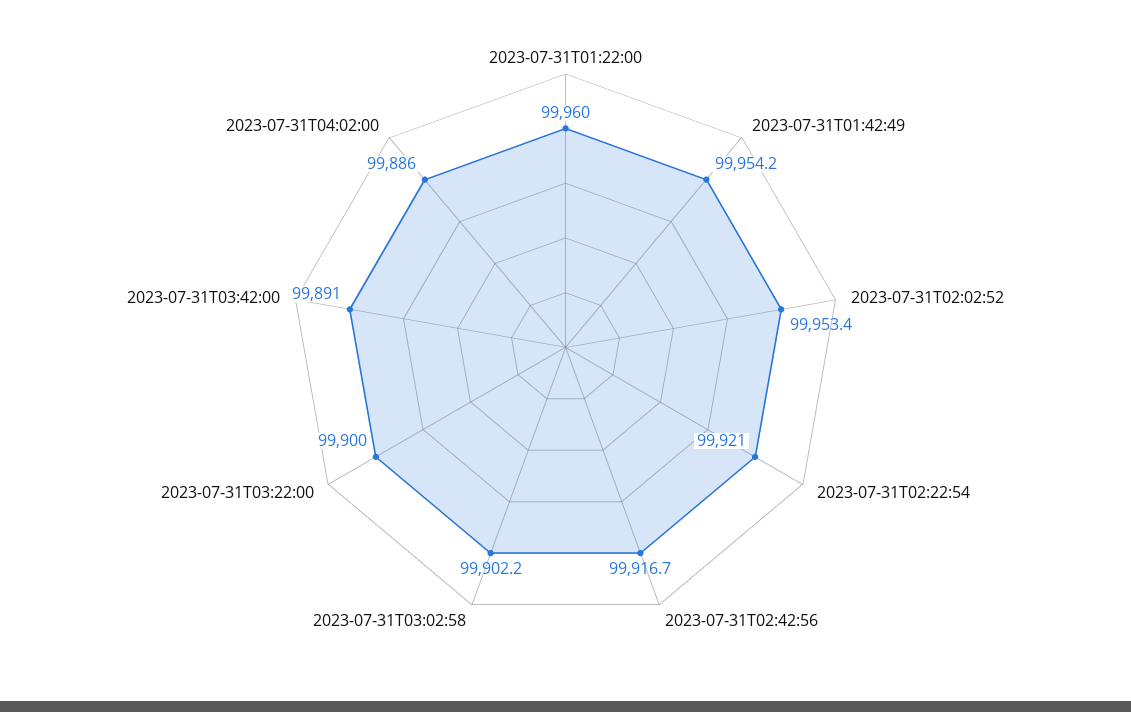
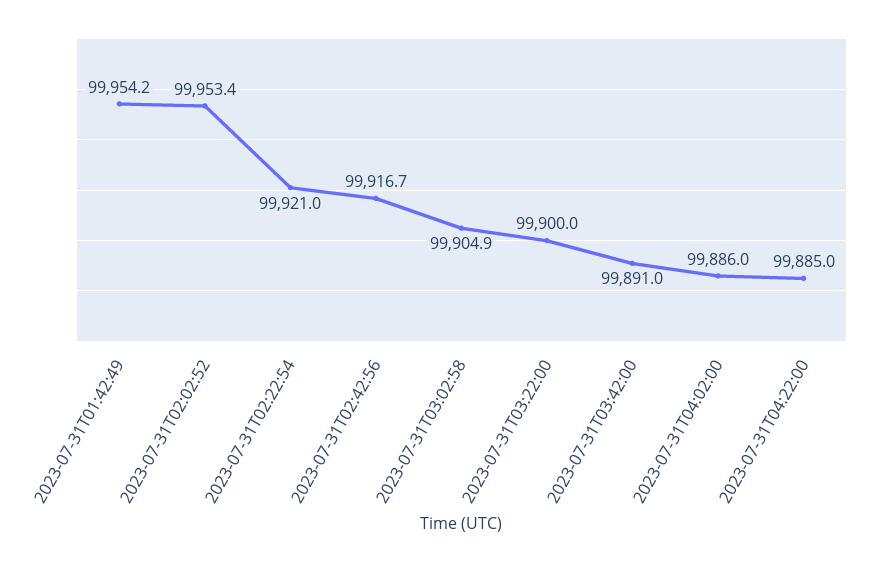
2023-07-31T01:22:00: 99960 -> none
2023-07-31T03:02:58: 99902.2 -> 99904.9
2023-07-31T04:22:00: none -> 99885

